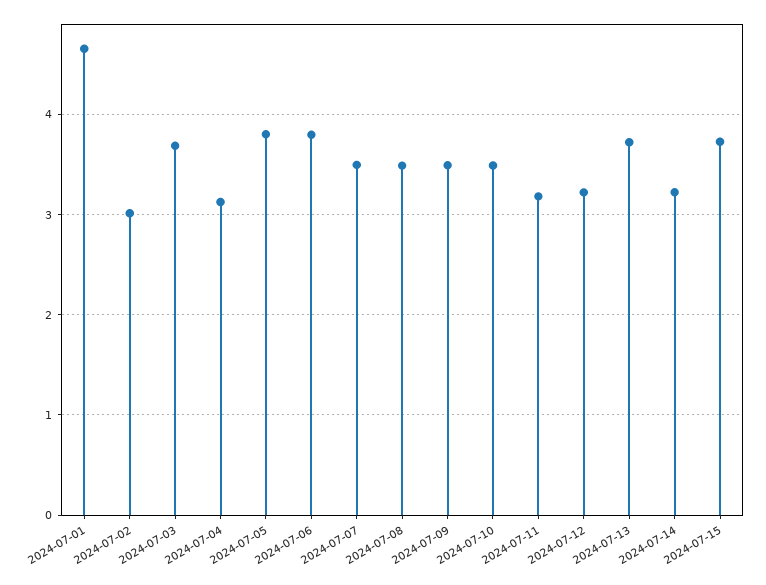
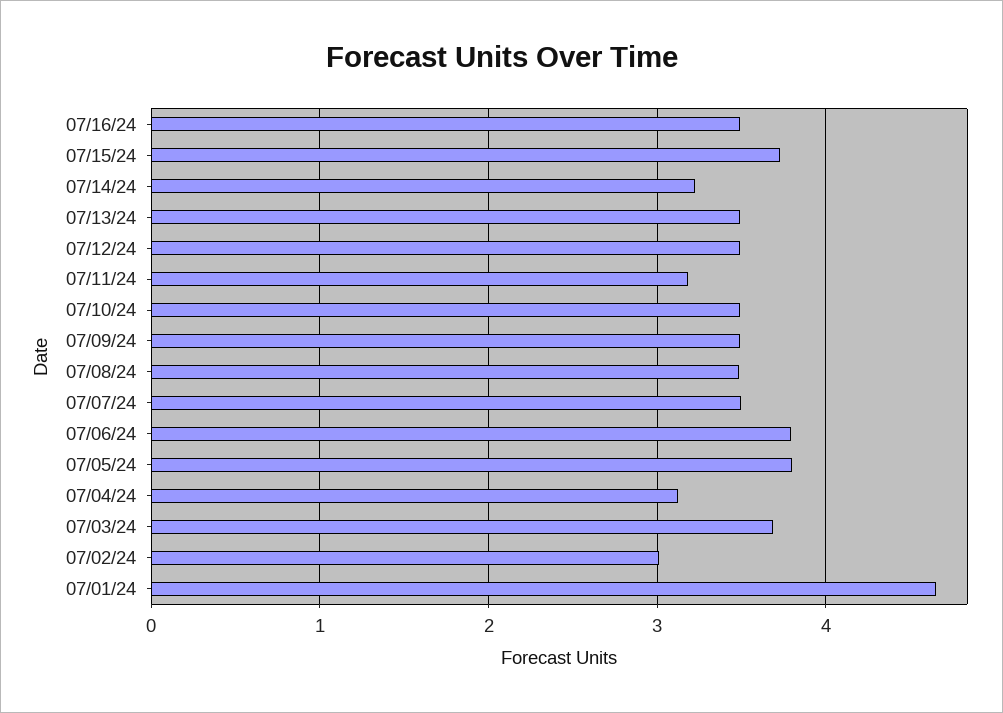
2024-07-12: 3.2 -> 3.5
2024-07-13: 3.7 -> 3.5
07/16/24: none -> 3.5

